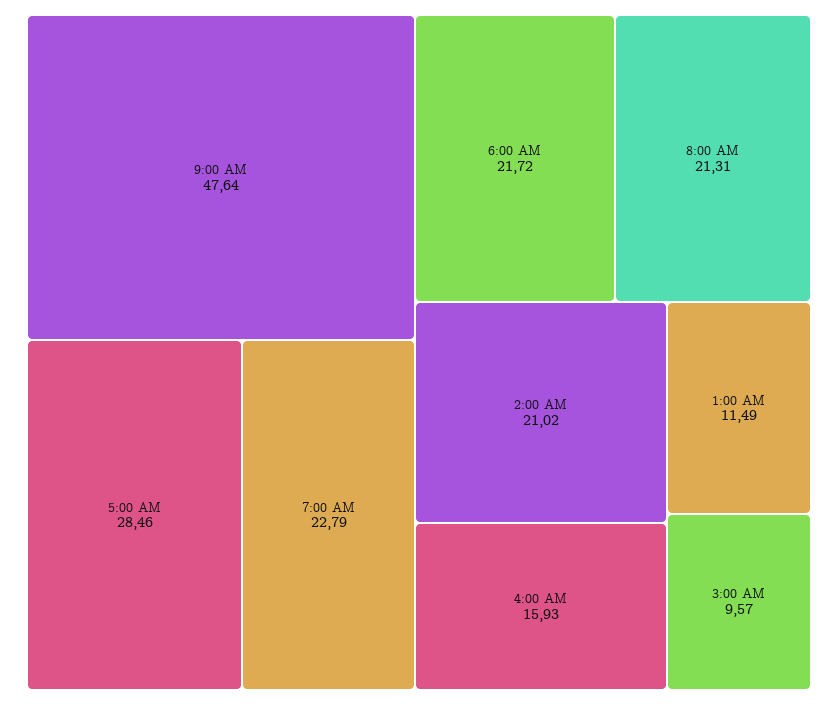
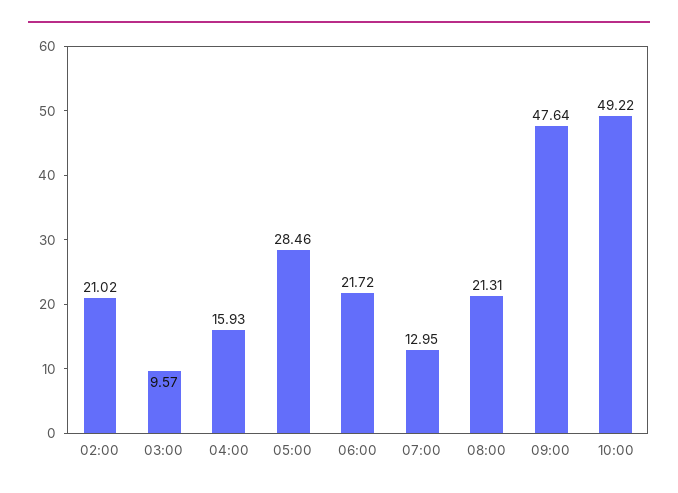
7:00 AM: 22.79 -> 12.95
1:00 AM: 11.49 -> none
10:00: none -> 49.22

